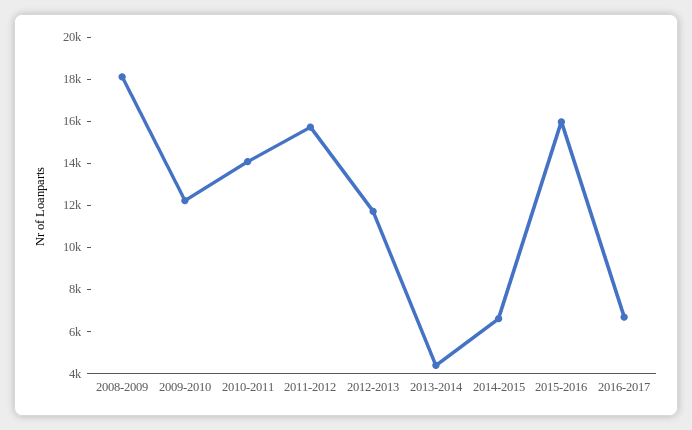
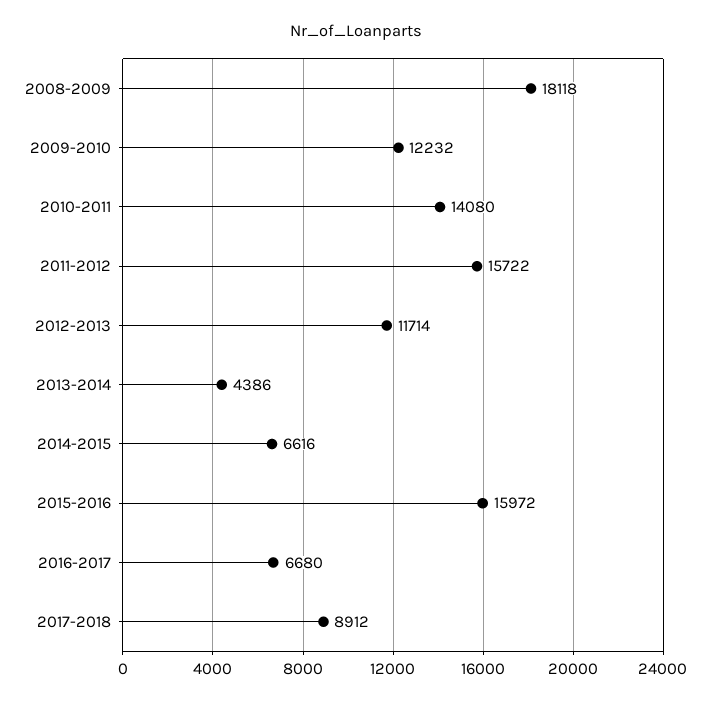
2017-2018: none -> 8912

